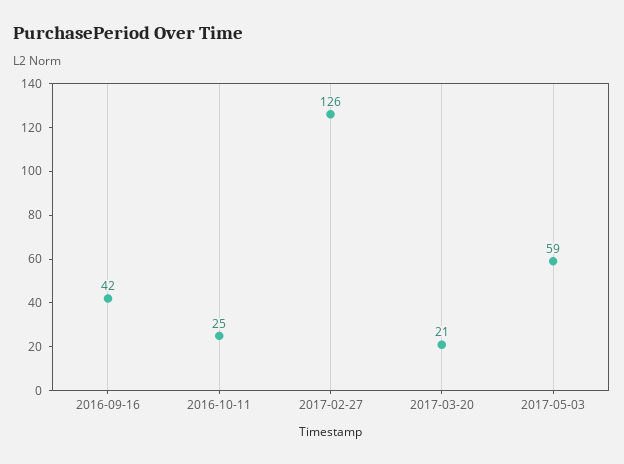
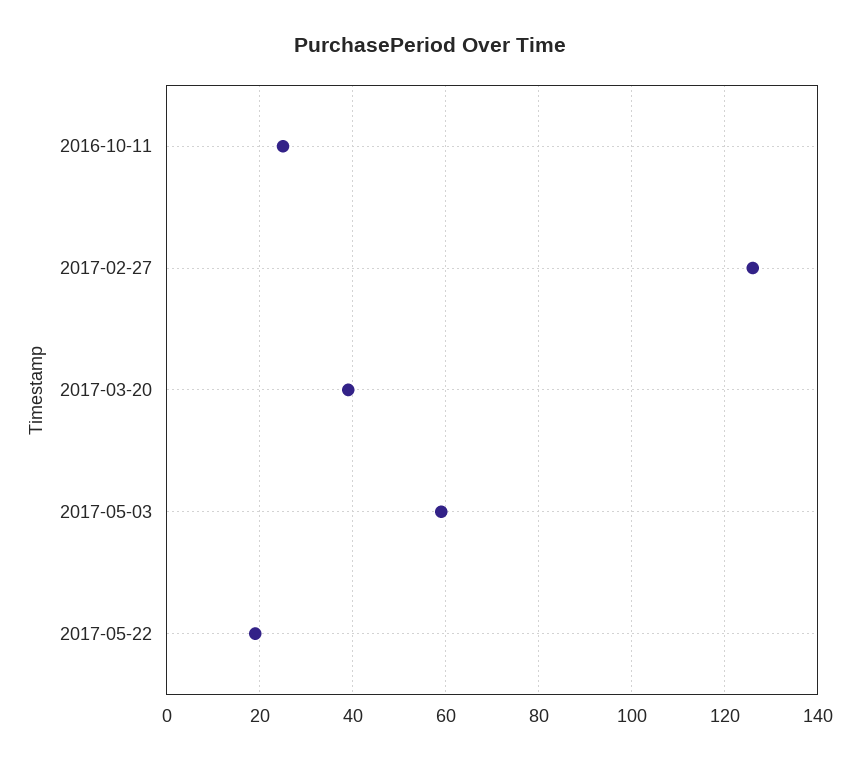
2016-09-16: 42 -> none
2017-03-20: 21 -> 40
2017-05-22: none -> 20

